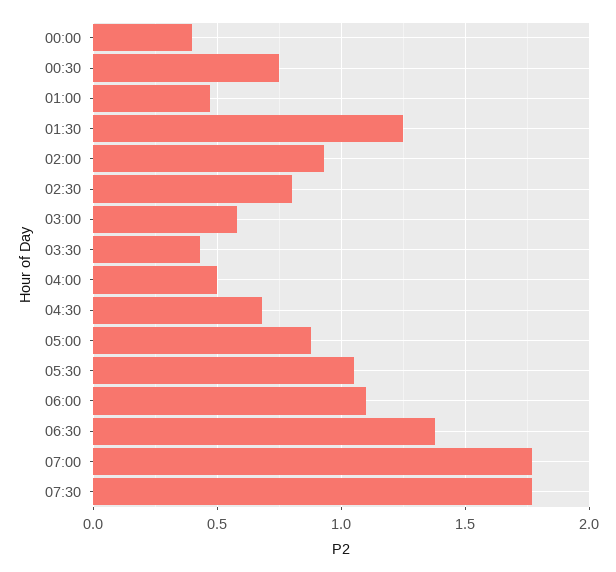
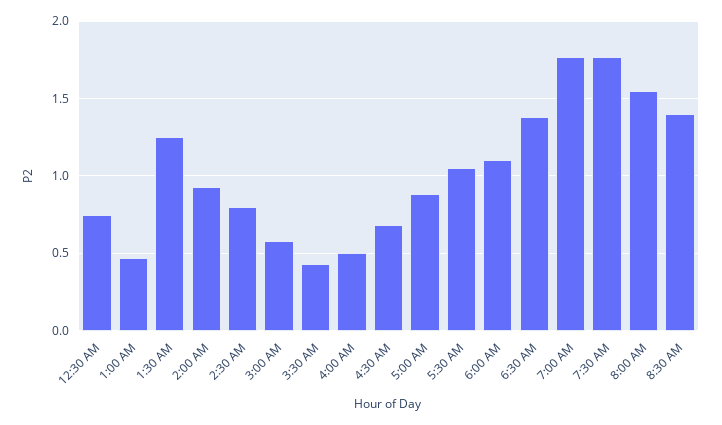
00:00: 0.4 -> none
8:00 AM: none -> 1.55
8:30 AM: none -> 1.4

